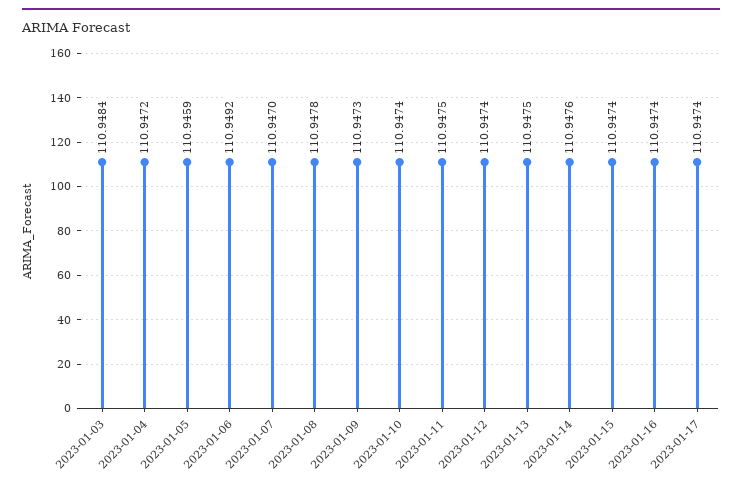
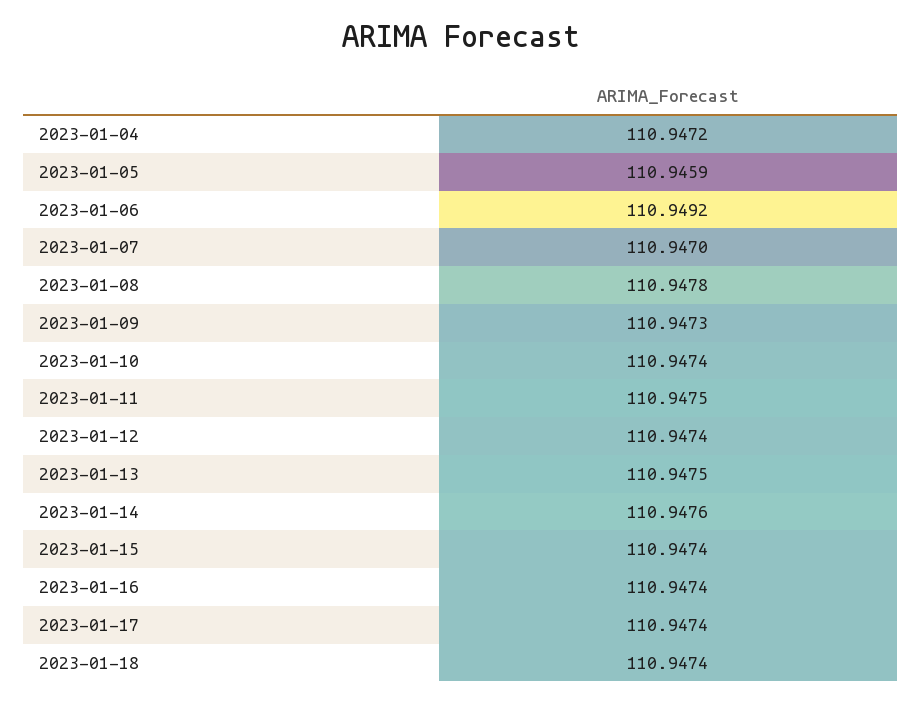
2023-01-03: 110.9484 -> none
2023-01-18: none -> 110.9474

